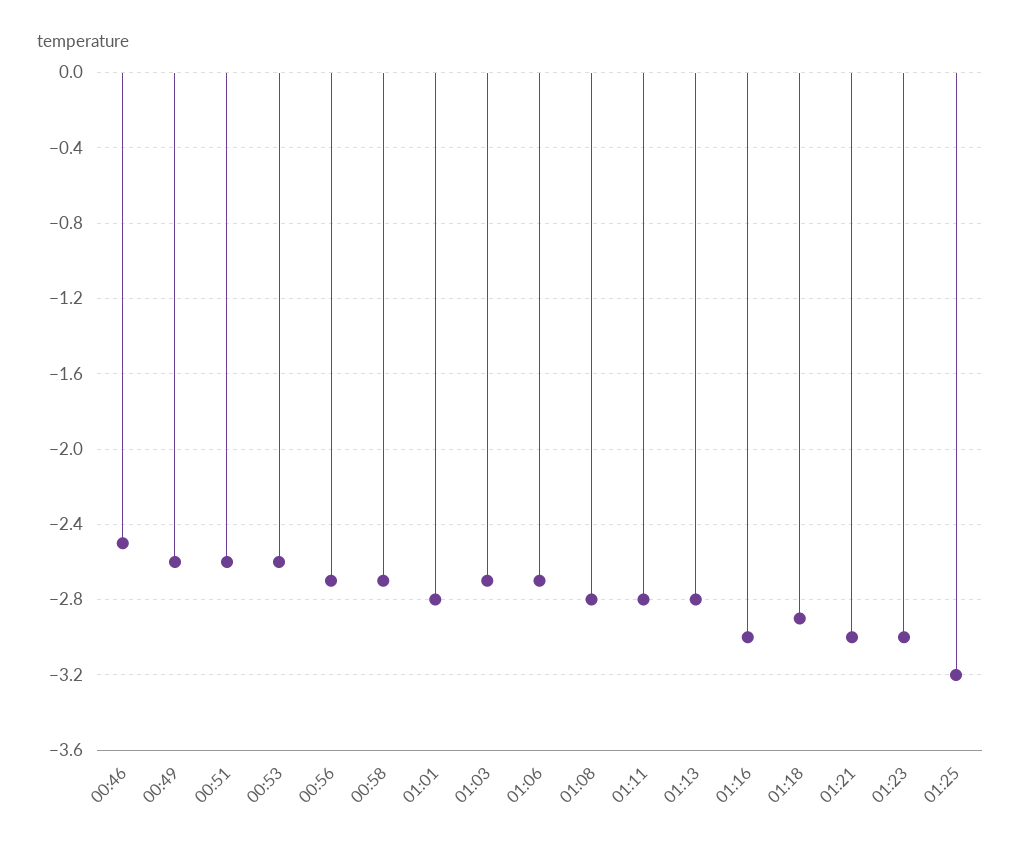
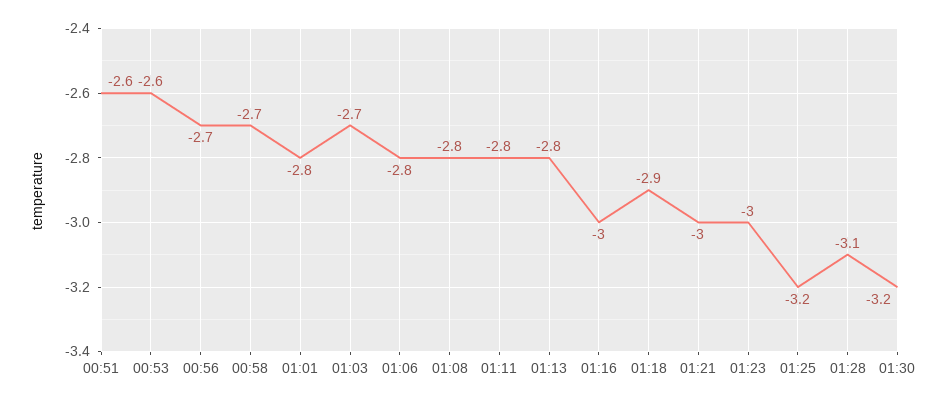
00:46: -2.5 -> none
00:49: -2.6 -> none
01:06: -2.7 -> -2.8
01:28: none -> -3.1
01:30: none -> -3.2

